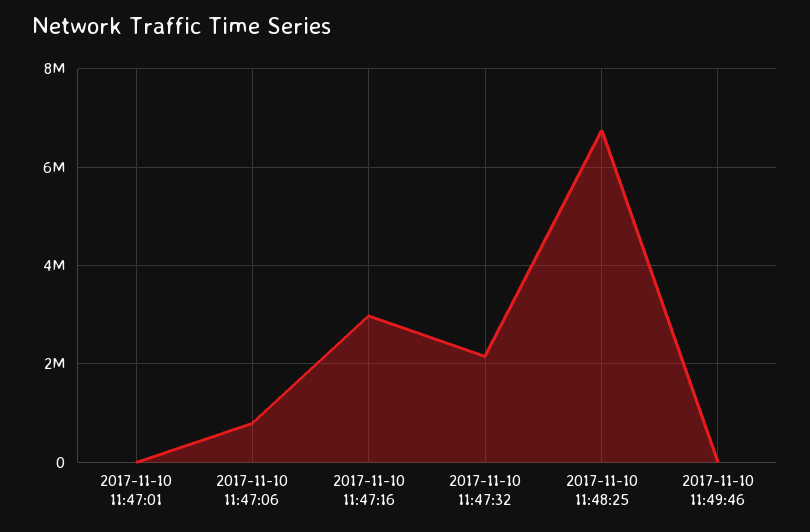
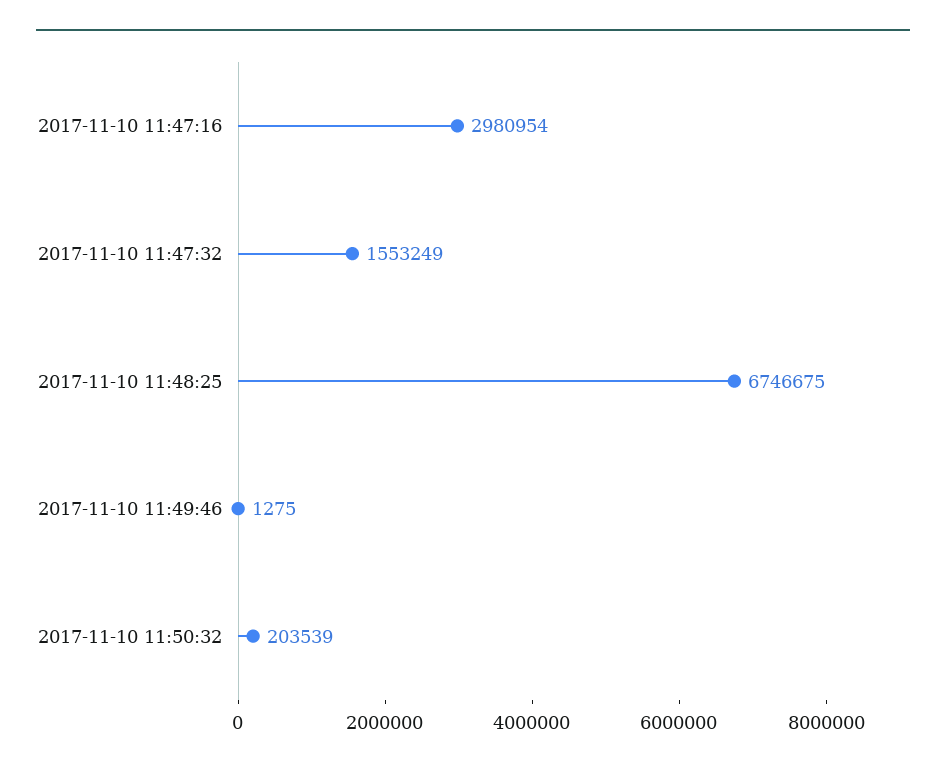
2017-11-10 11:47:01: 0 -> none
2017-11-10 11:47:06: 800000 -> none
2017-11-10 11:47:32: 2200000 -> 1553249
2017-11-10 11:50:32: none -> 203539

